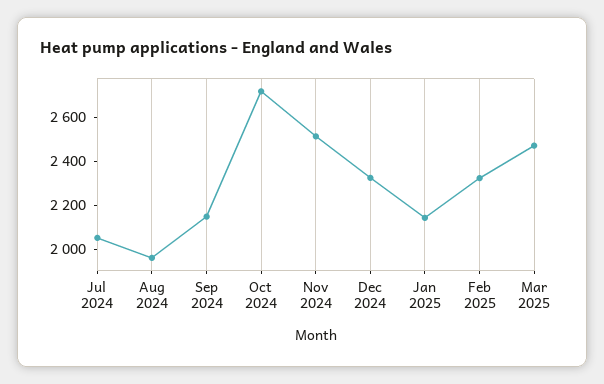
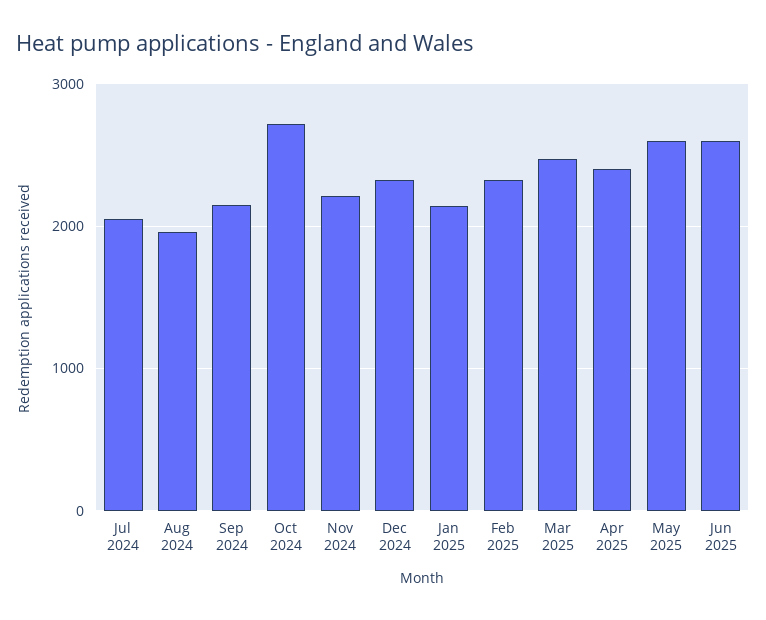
Nov 2024: 2500 -> 2200
Apr 2025: none -> 2400
May 2025: none -> 2600
Jun 2025: none -> 2600

